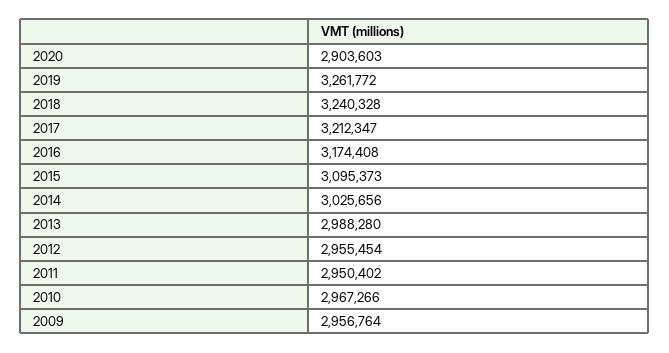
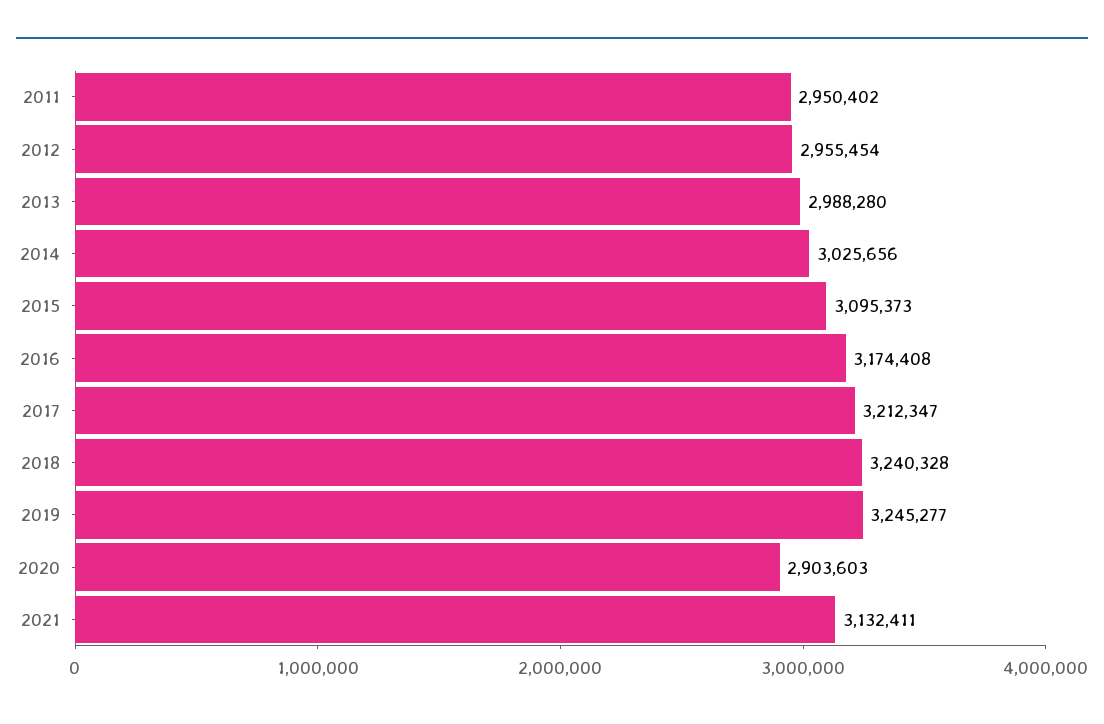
2019: 3261772 -> 3245277
2010: 2967266 -> none
2009: 2956764 -> none
2021: none -> 3132411

